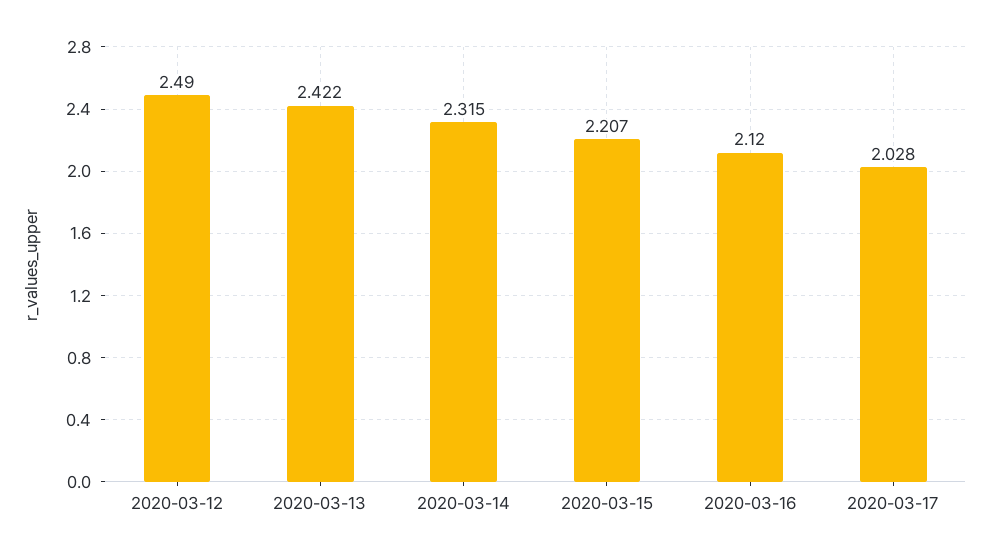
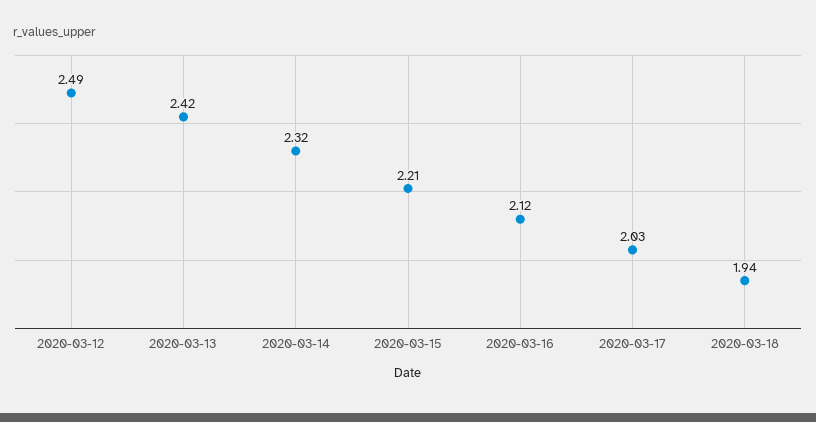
2020-03-18: none -> 1.94

